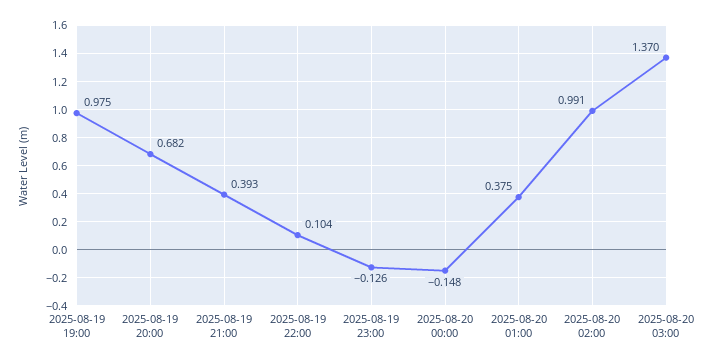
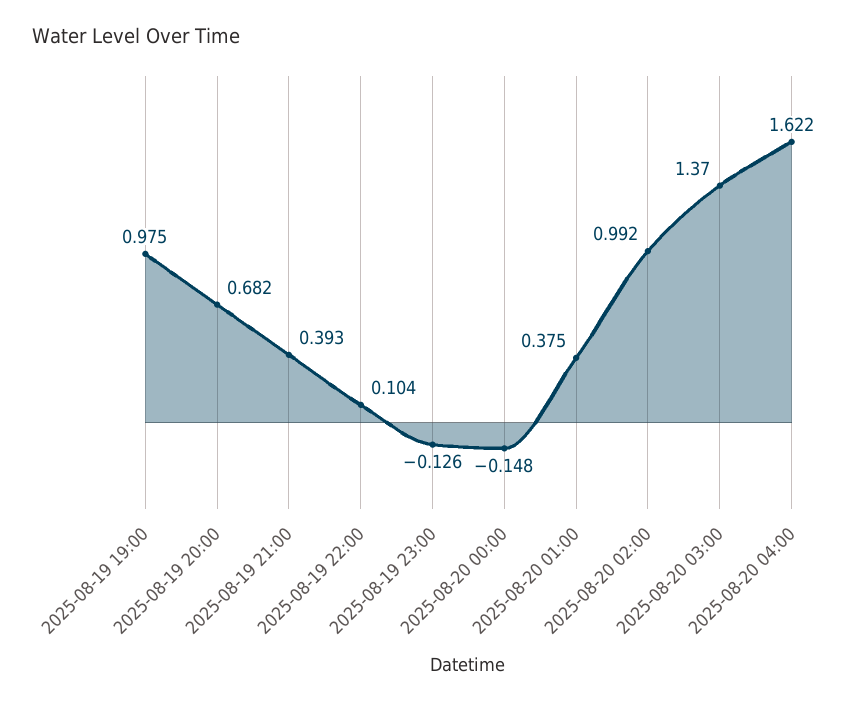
2025-08-20 02:00: 0.991 -> 0.992
2025-08-20 04:00: none -> 1.622

